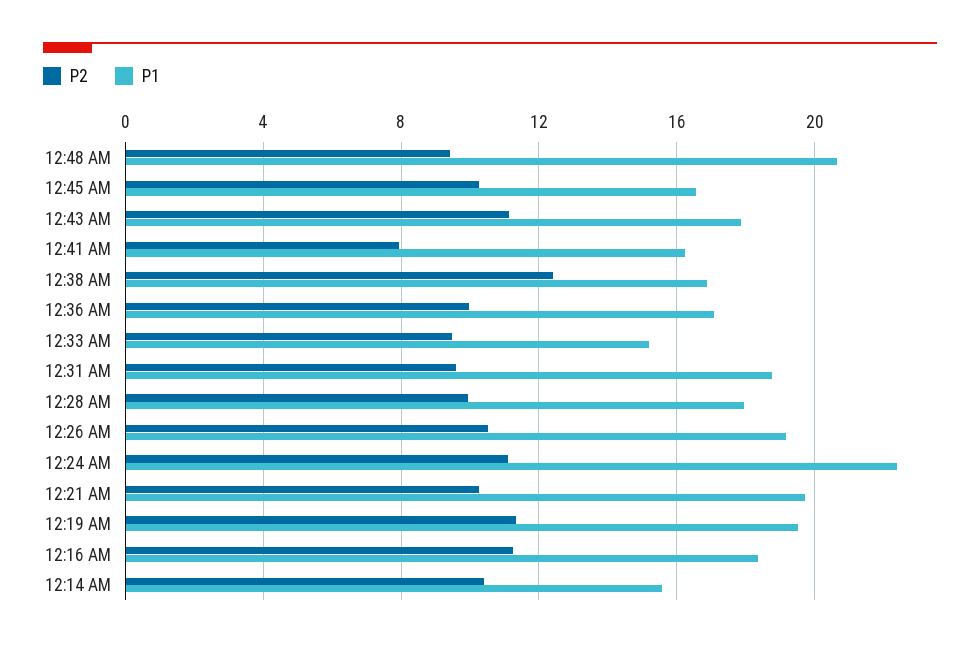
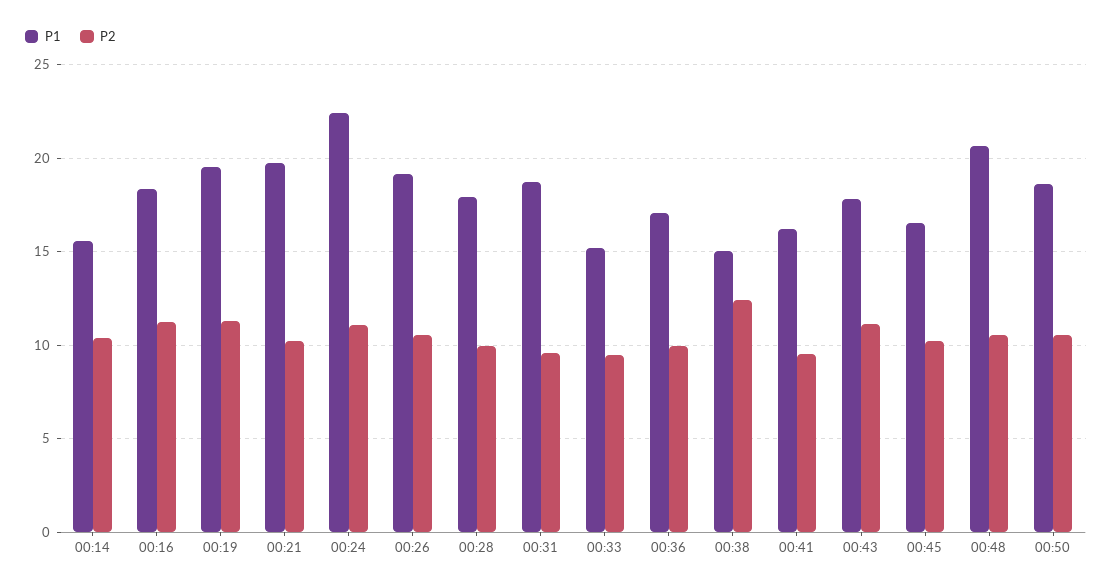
P2, 12:48 AM: 9.5 -> 10.5
P2, 12:41 AM: 8 -> 9.5
P1, 12:38 AM: 17 -> 15
P1, 00:50: none -> 18.5
P2, 00:50: none -> 10.5

